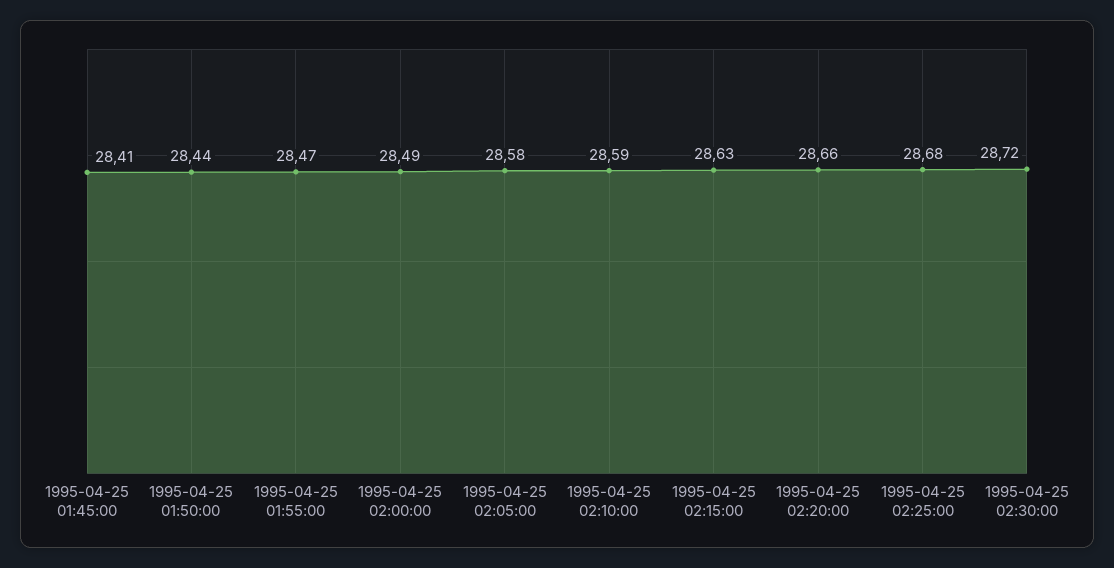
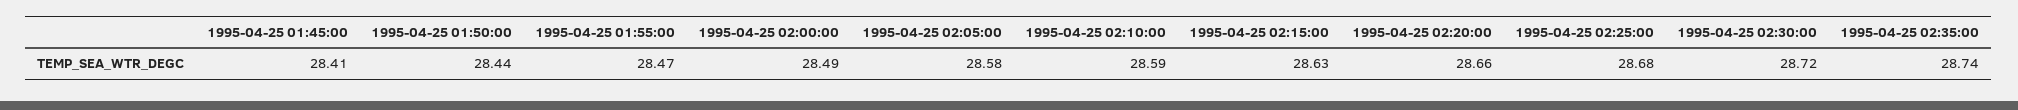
1995-04-25 02:35:00: none -> 28.74

